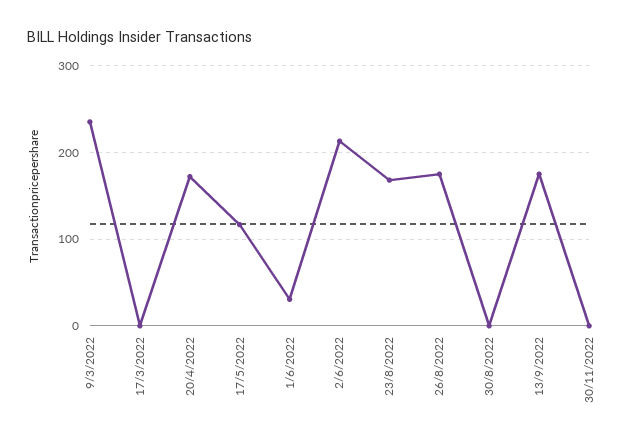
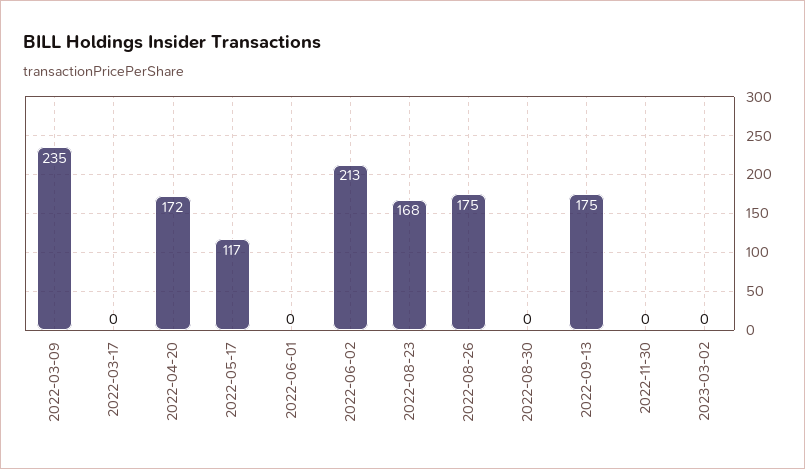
1/6/2022: 30 -> 0
2023-03-02: none -> 0

